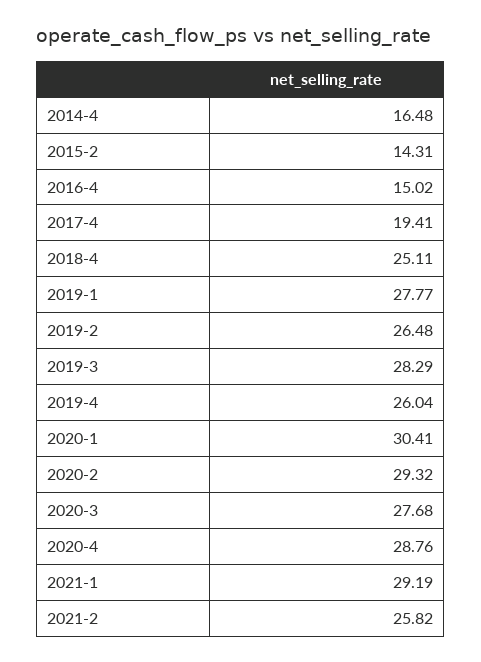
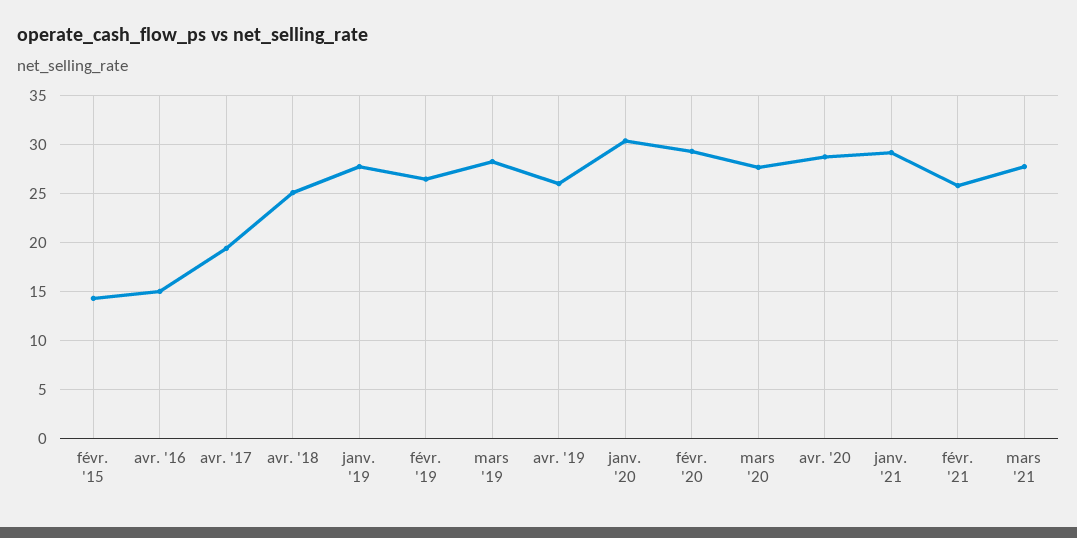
2014-4: 16.48 -> none
mars '21: none -> 28

